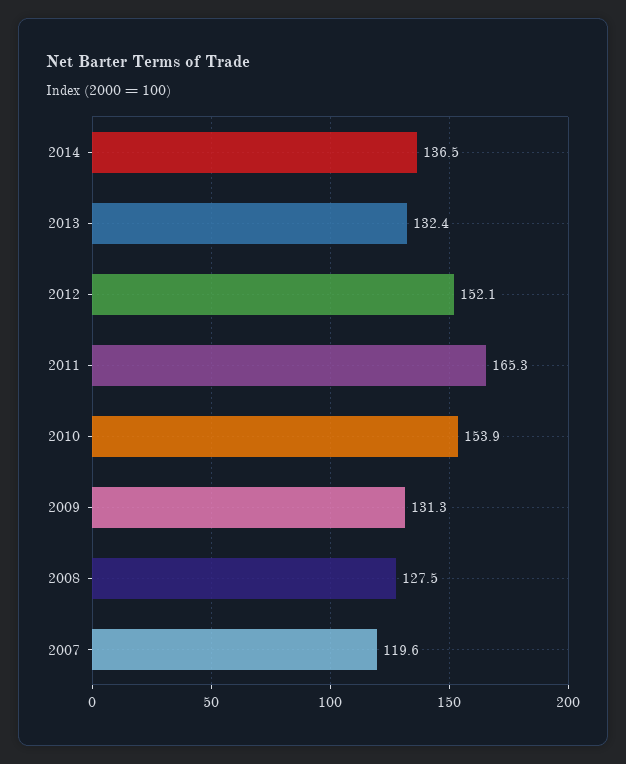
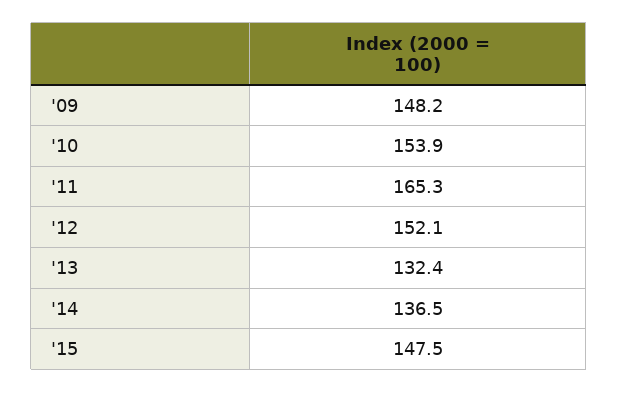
2009: 131.3 -> 148.2
2008: 127.5 -> none
2007: 119.6 -> none
'15: none -> 147.5

